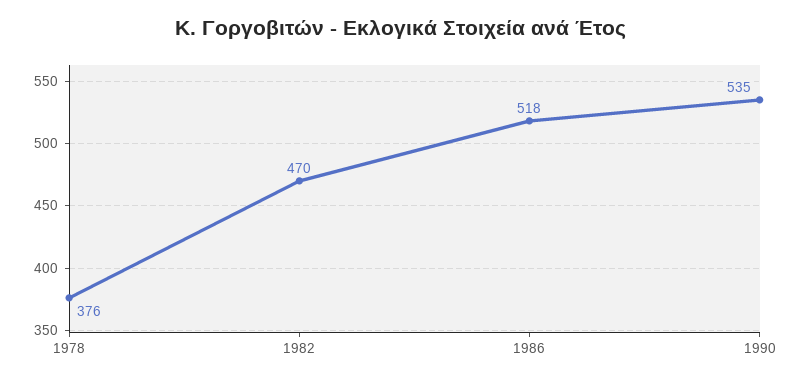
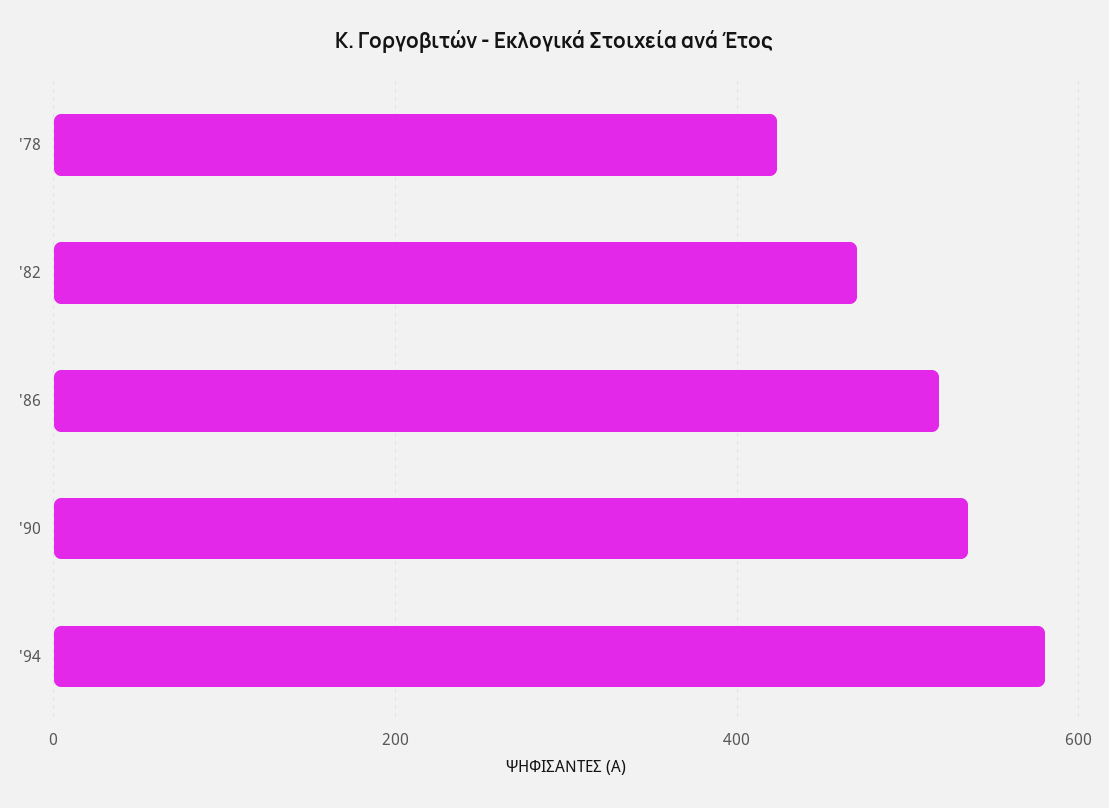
1978: 376 -> 420
'94: none -> 580

